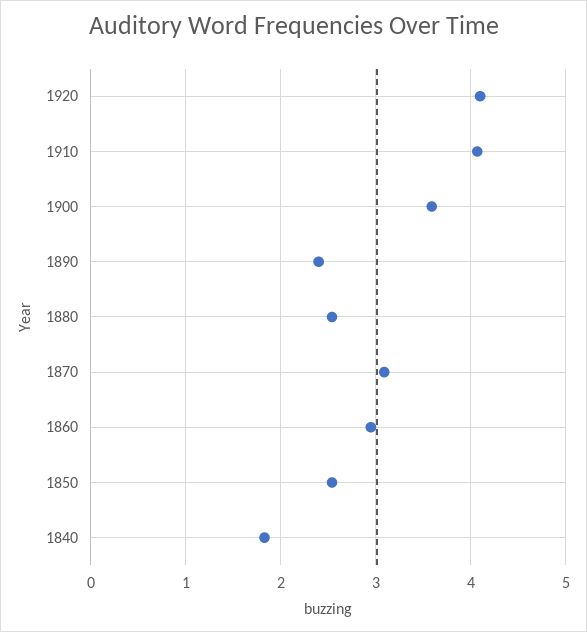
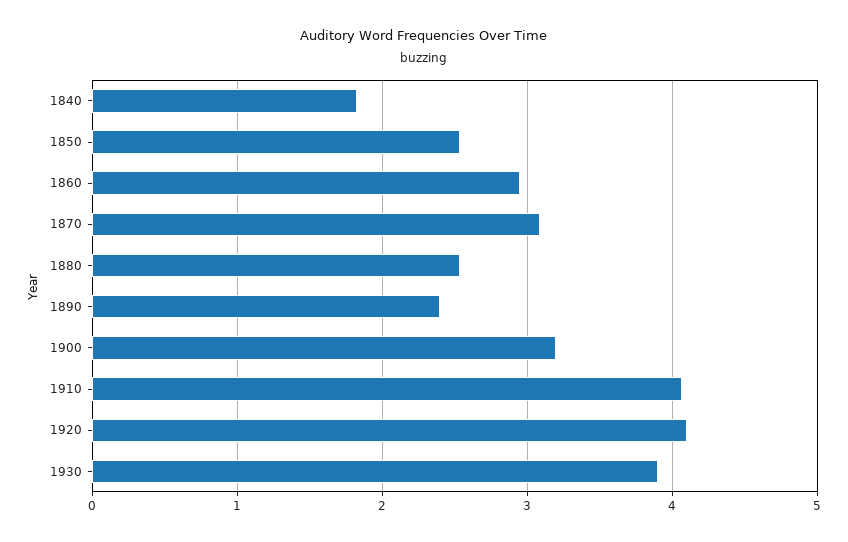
1900: 3.6 -> 3.2
1930: none -> 3.9

